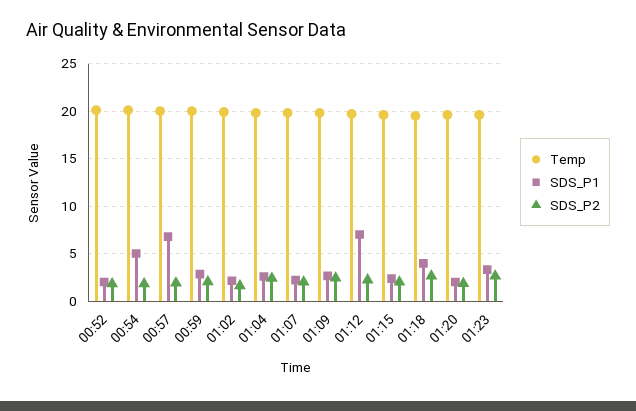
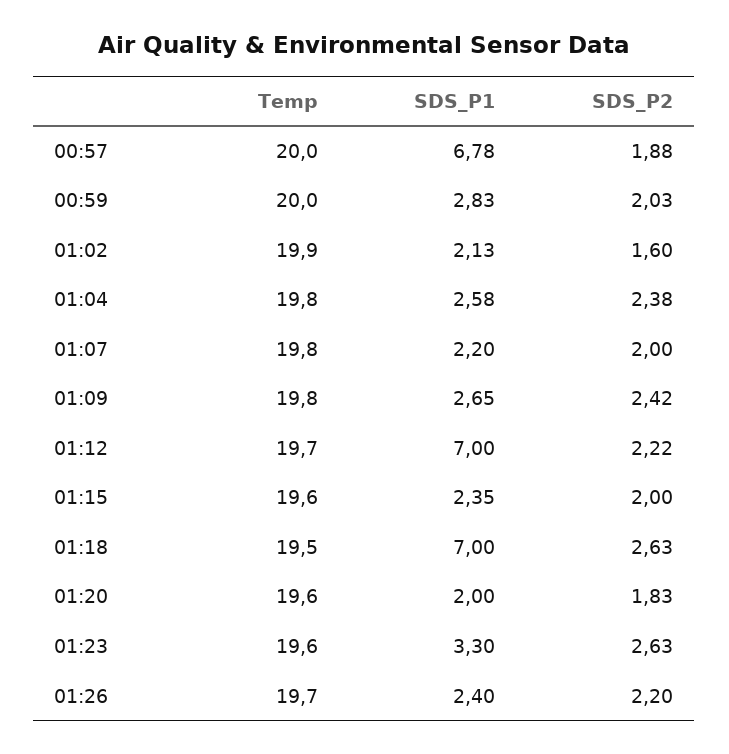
Temp, 00:52: 20 -> none
SDS_P1, 00:52: 2 -> none
SDS_P2, 00:52: 2 -> none
Temp, 00:54: 20 -> none
SDS_P1, 00:54: 5 -> none
SDS_P2, 00:54: 2 -> none
SDS_P1, 01:18: 4 -> 7
Temp, 01:26: none -> 19.7
SDS_P1, 01:26: none -> 2.4
SDS_P2, 01:26: none -> 2.2

